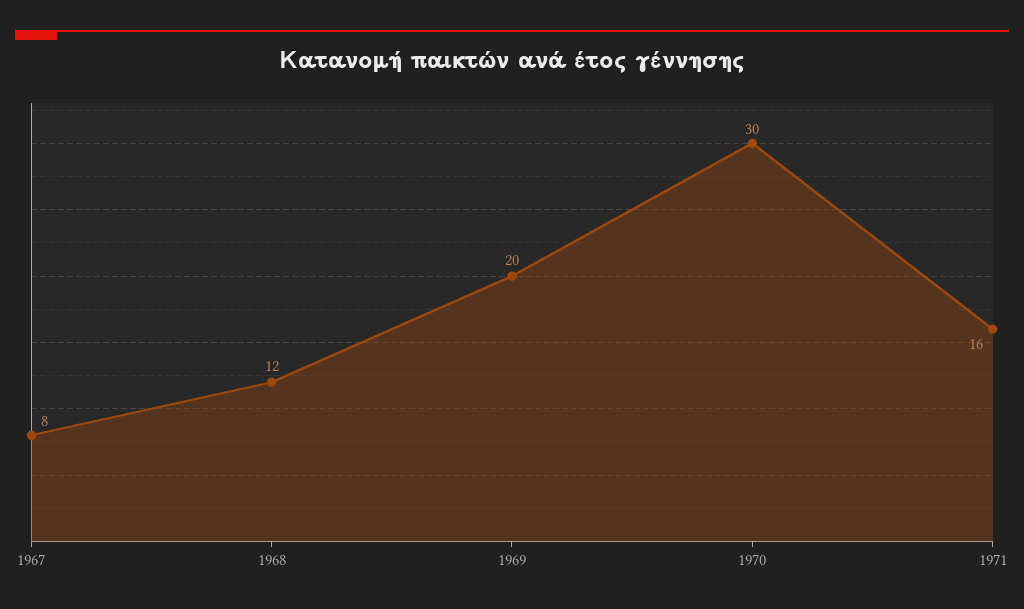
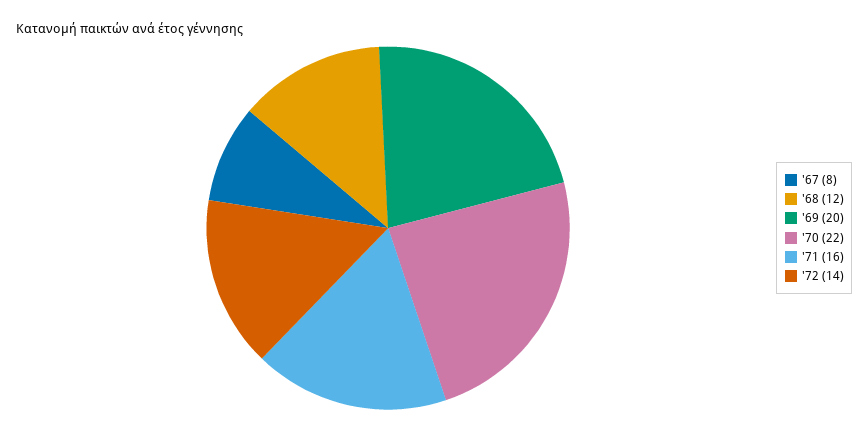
1970: 30 -> 22
'72: none -> 14

